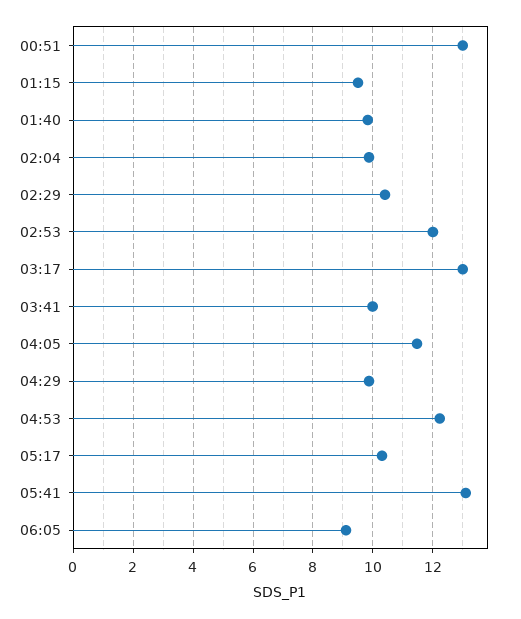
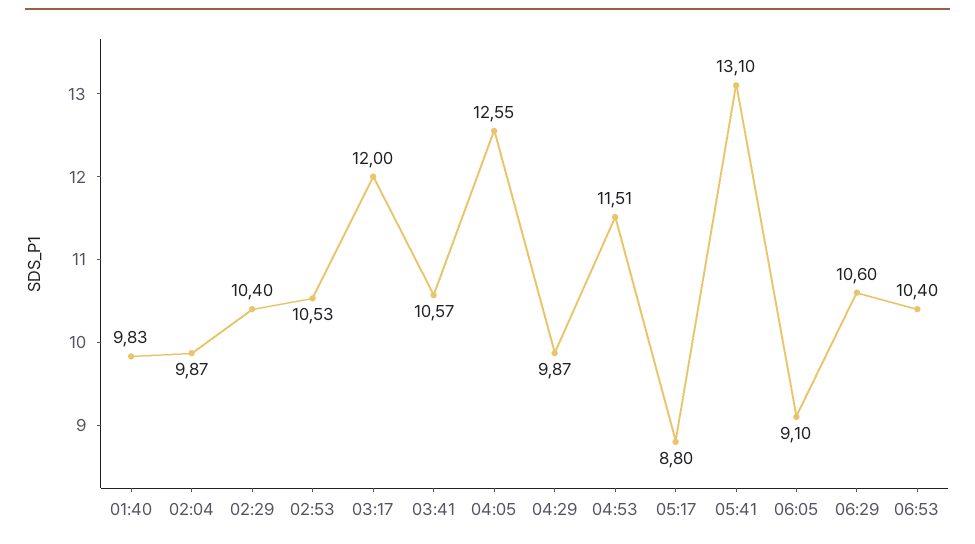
00:51: 13 -> none
01:15: 9.5 -> none
02:53: 12 -> 10.53
03:17: 13 -> 12
03:41: 10 -> 10.57
04:05: 11.5 -> 12.55
04:53: 12.25 -> 11.51
05:17: 10.25 -> 8.8
06:29: none -> 10.6
06:53: none -> 10.4

